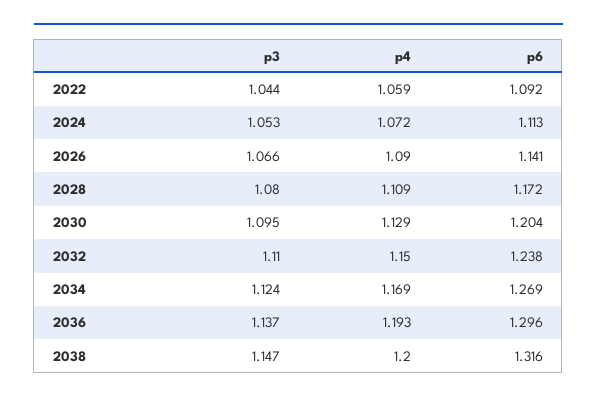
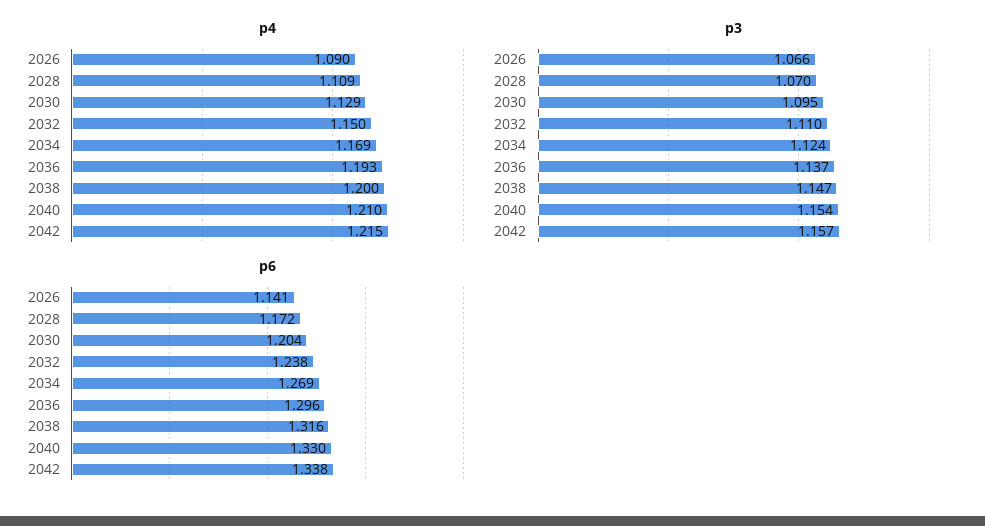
p3, 2022: 1.044 -> none
p4, 2022: 1.059 -> none
p6, 2022: 1.092 -> none
p3, 2024: 1.053 -> none
p4, 2024: 1.072 -> none
p6, 2024: 1.113 -> none
p3, 2028: 1.08 -> 1.07
p4, 2040: none -> 1.21
p4, 2042: none -> 1.215
p3, 2040: none -> 1.154
p3, 2042: none -> 1.157
p6, 2040: none -> 1.33
p6, 2042: none -> 1.338

